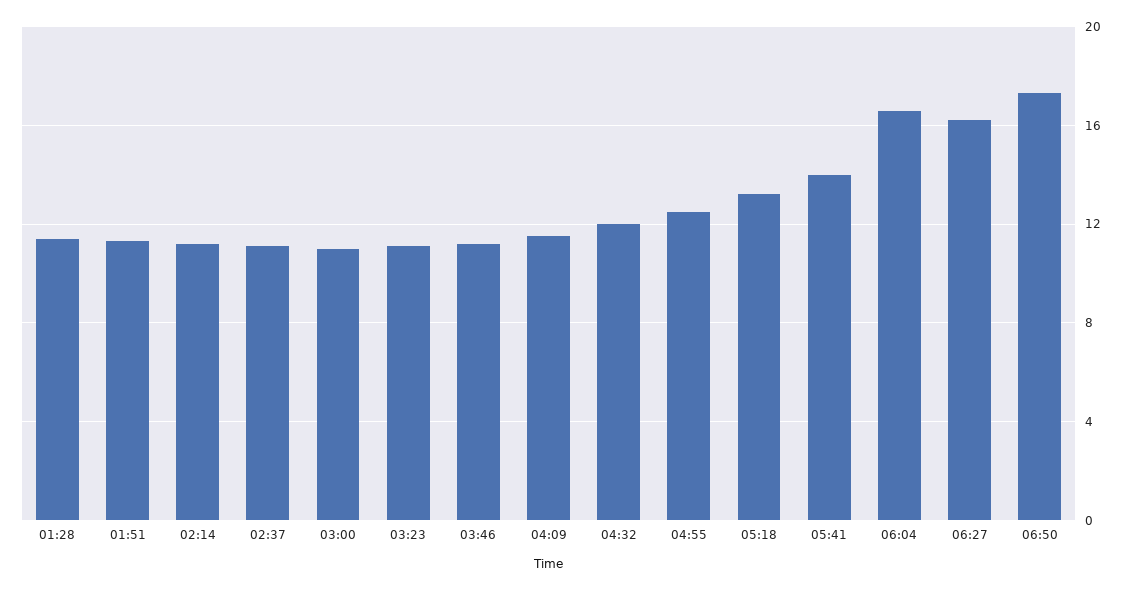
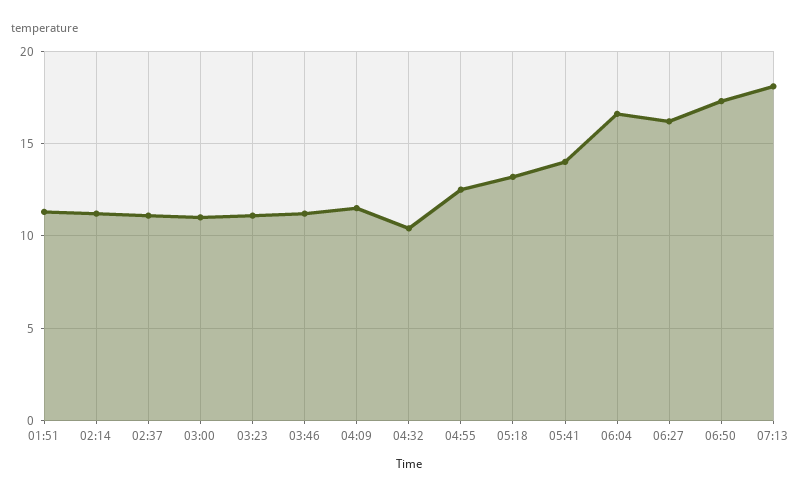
01:28: 11.5 -> none
04:32: 12 -> 10.5
07:13: none -> 18

